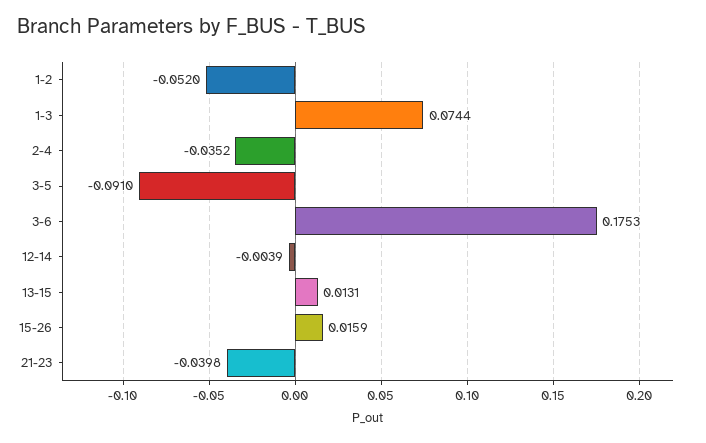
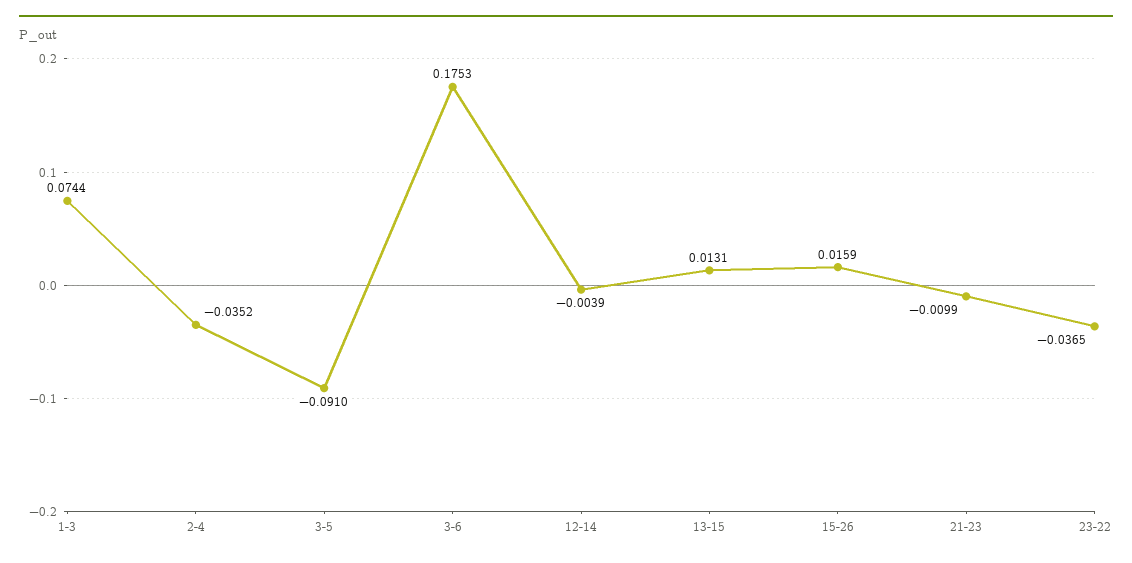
1-2: -0.052 -> none
21-23: -0.0398 -> -0.0099
23-22: none -> -0.0365

